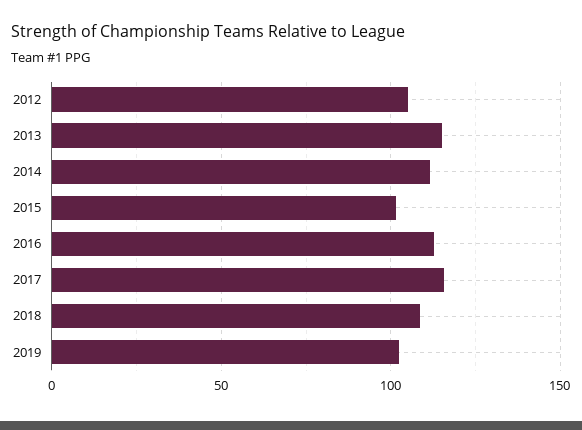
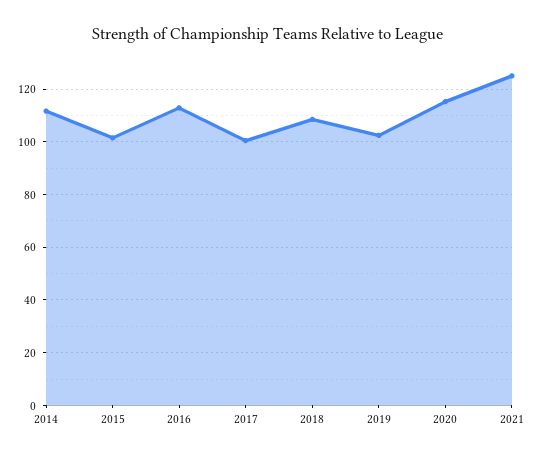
2012: 105 -> none
2013: 115 -> none
2017: 115 -> 100
2020: none -> 115
2021: none -> 125

